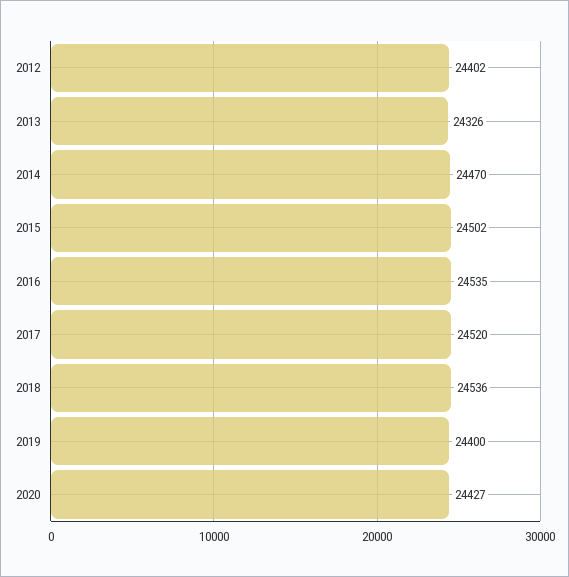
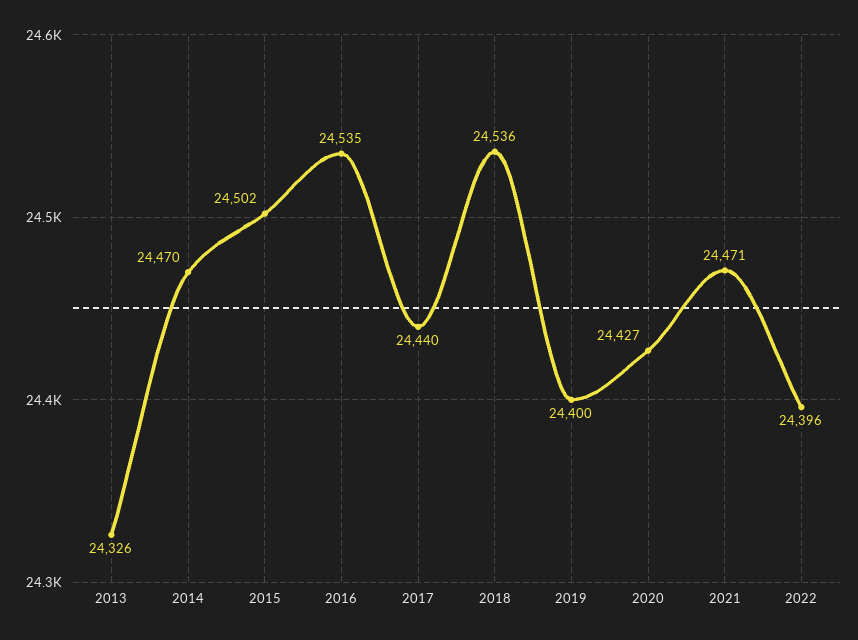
2012: 24402 -> none
2017: 24520 -> 24440
2021: none -> 24471
2022: none -> 24396

